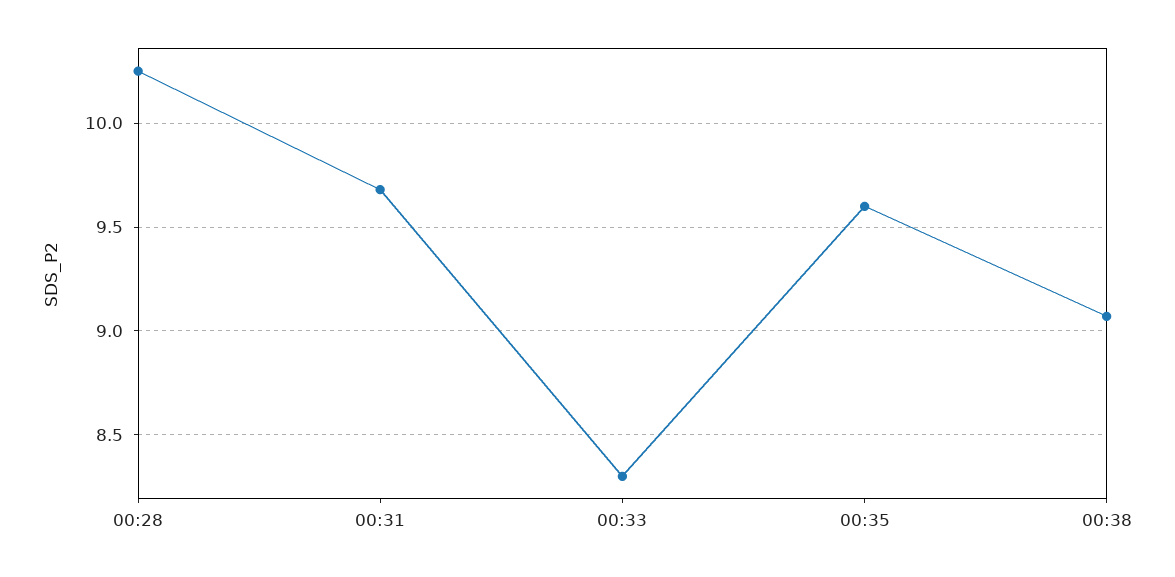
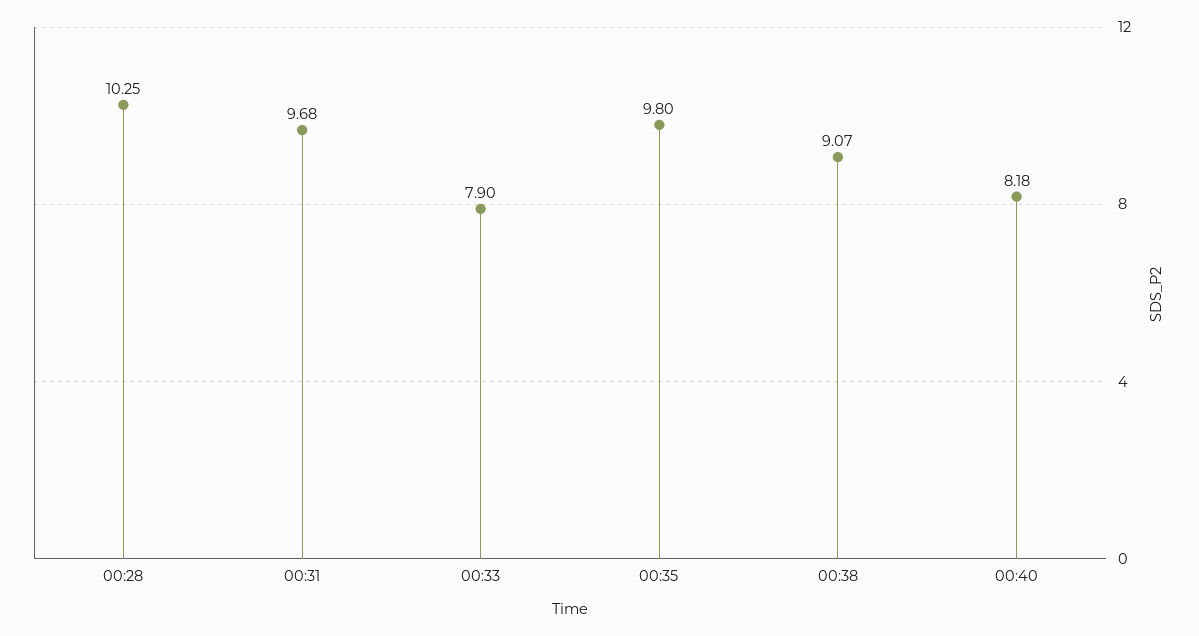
00:33: 8.3 -> 7.9
00:35: 9.6 -> 9.8
00:40: none -> 8.18

